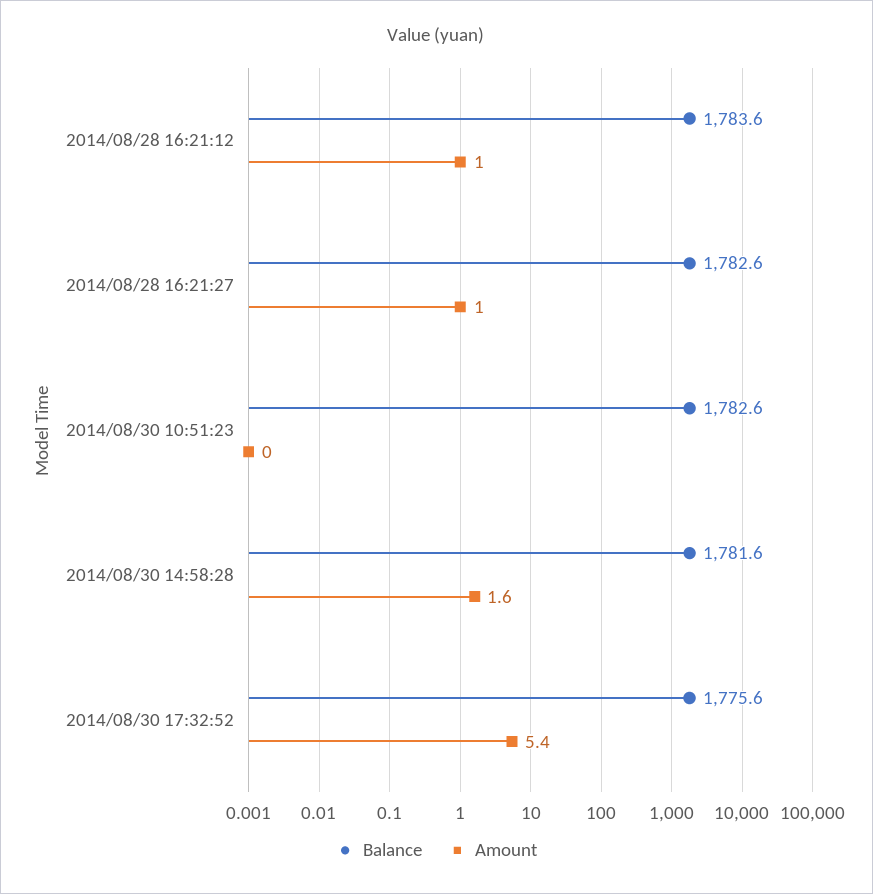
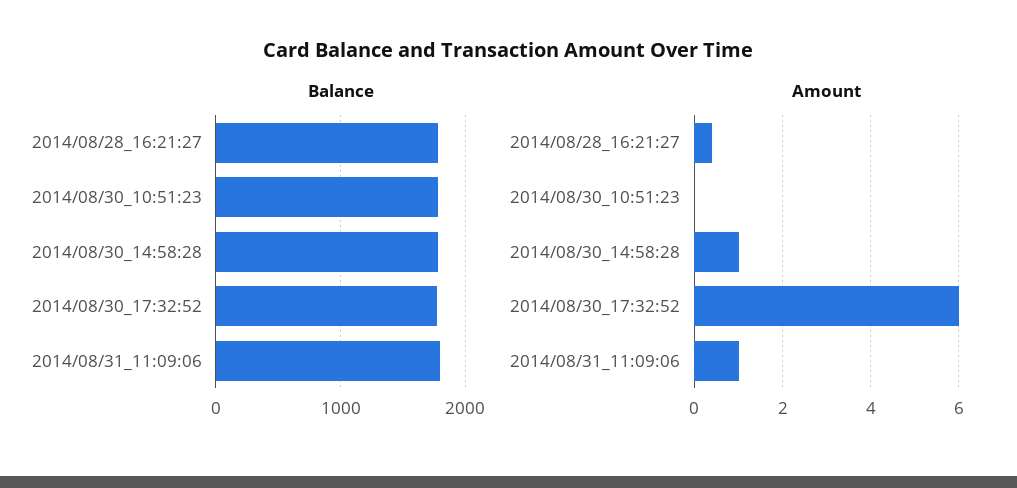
Balance, 2014/08/28 16:21:12: 1783.6 -> none
Amount, 2014/08/28 16:21:12: 1 -> none
Amount, 2014/08/28 16:21:27: 1 -> 0.4
Amount, 2014/08/30 14:58:28: 1.6 -> 1
Amount, 2014/08/30 17:32:52: 5.4 -> 6
Balance, 2014/08/31_11:09:06: none -> 1800
Amount, 2014/08/31_11:09:06: none -> 1

